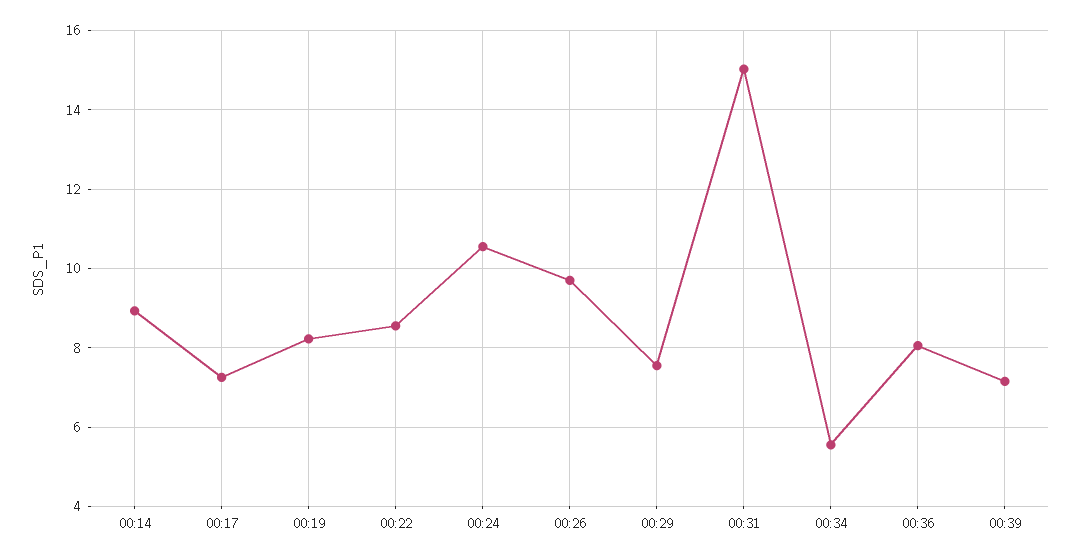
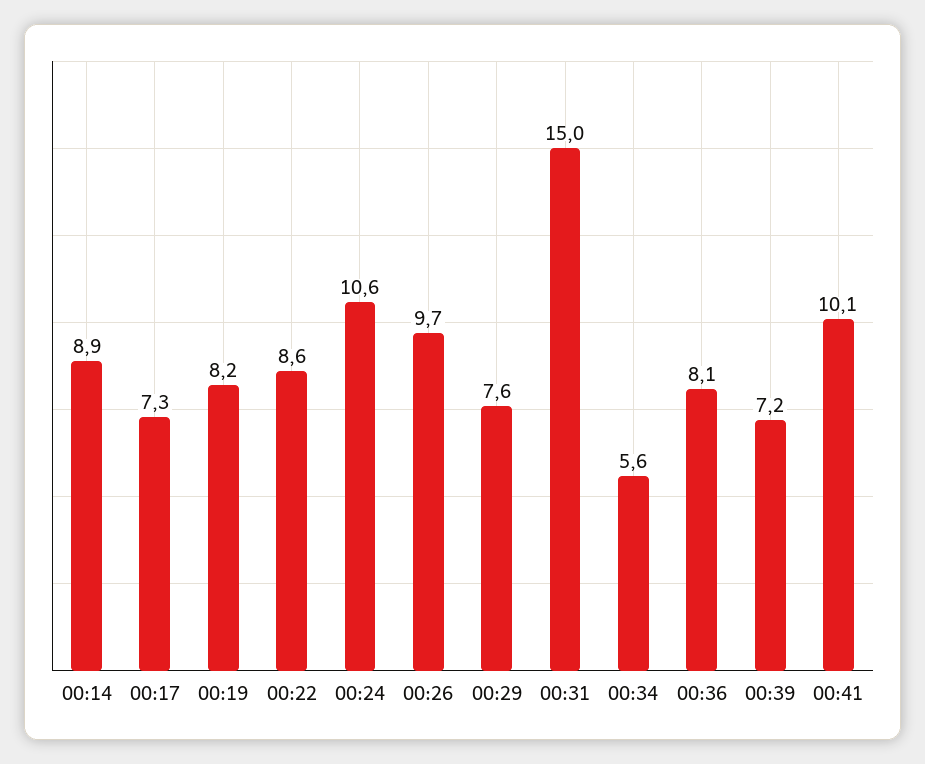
00:41: none -> 10.1

